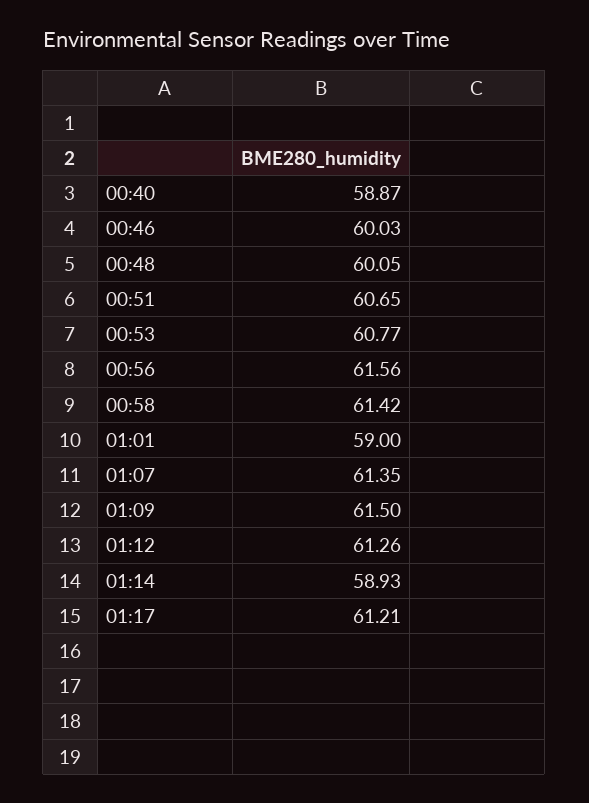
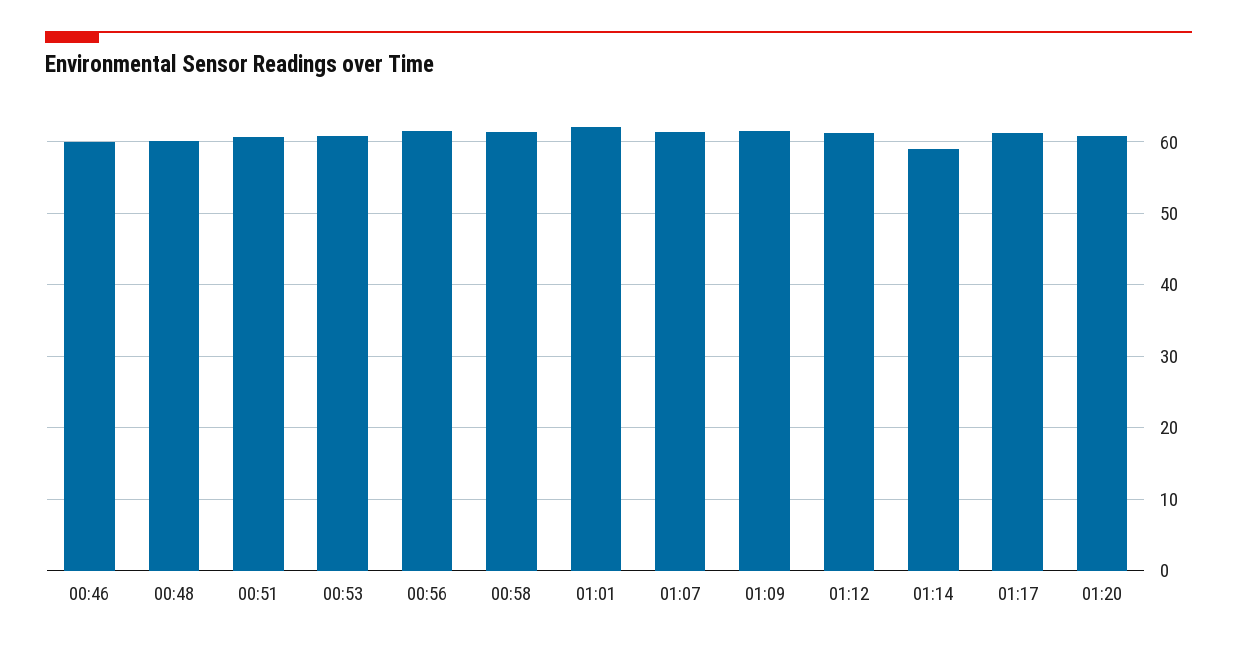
00:40: 58.87 -> none
01:01: 59 -> 62
01:20: none -> 61

